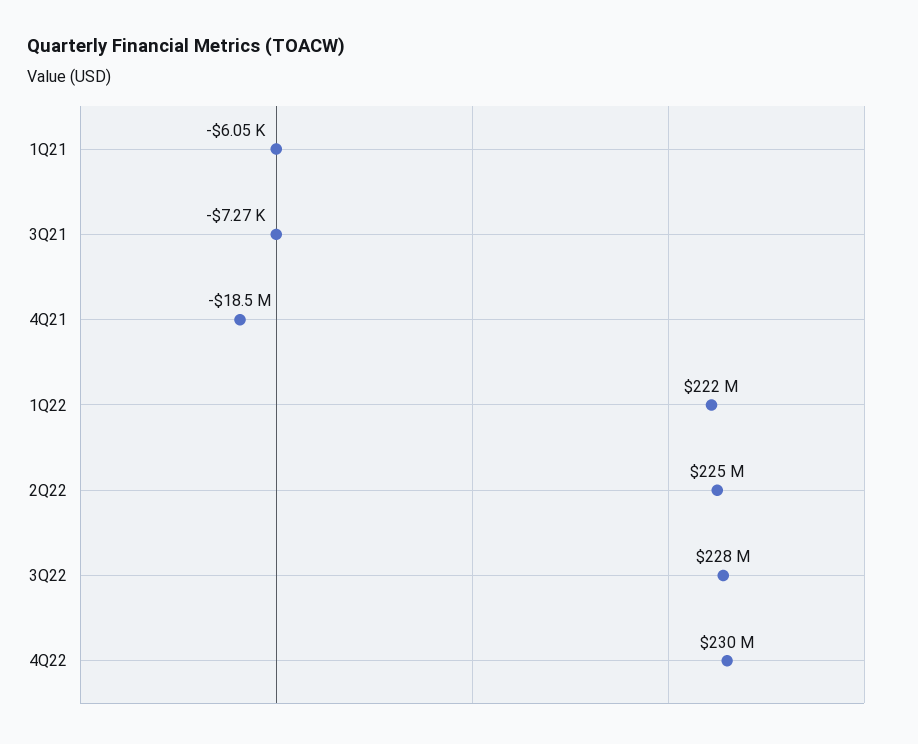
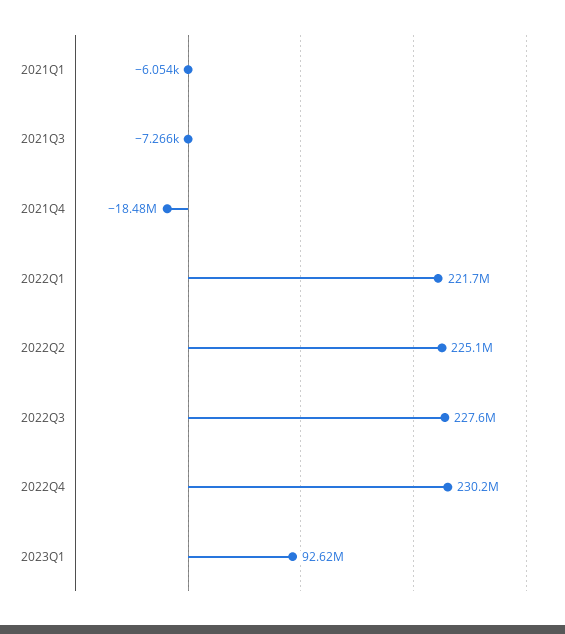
2023Q1: none -> 92620000

